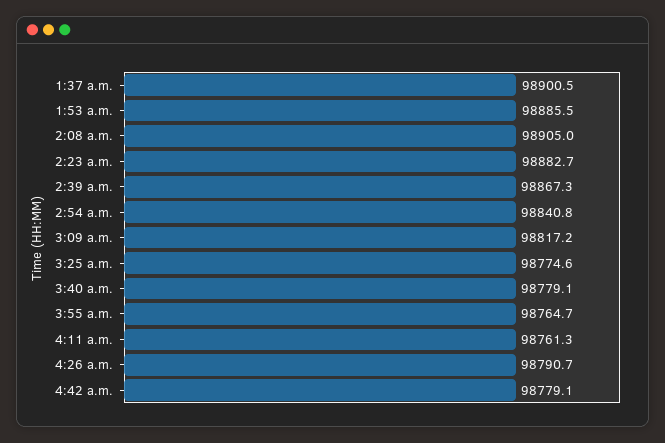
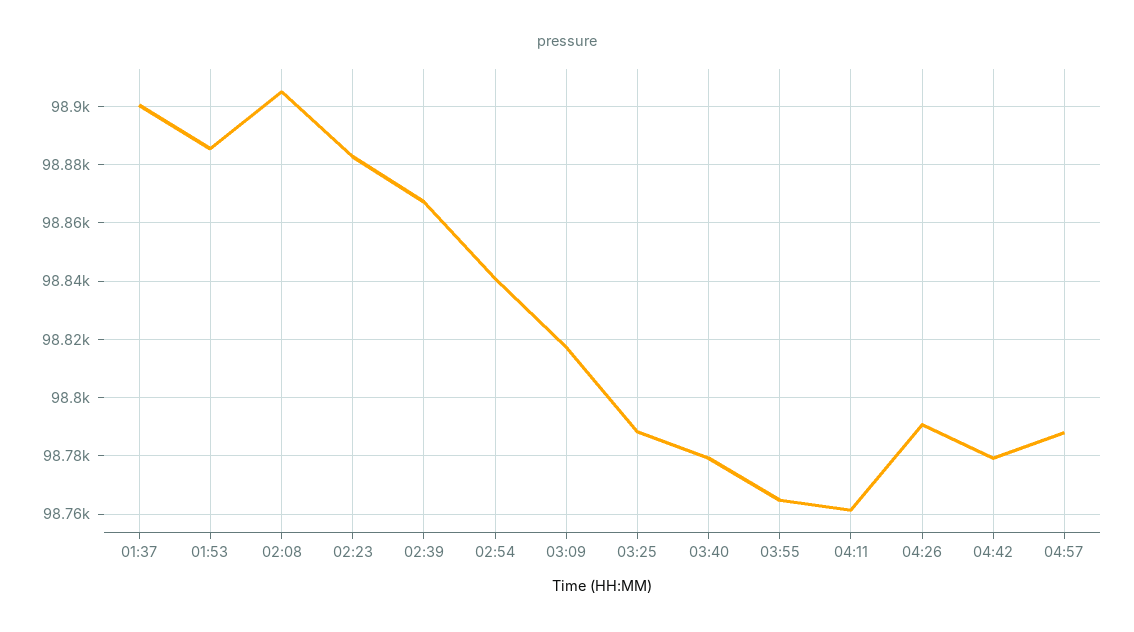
3:25 a.m.: 98774.6 -> 98787.5
04:57: none -> 98787.5

